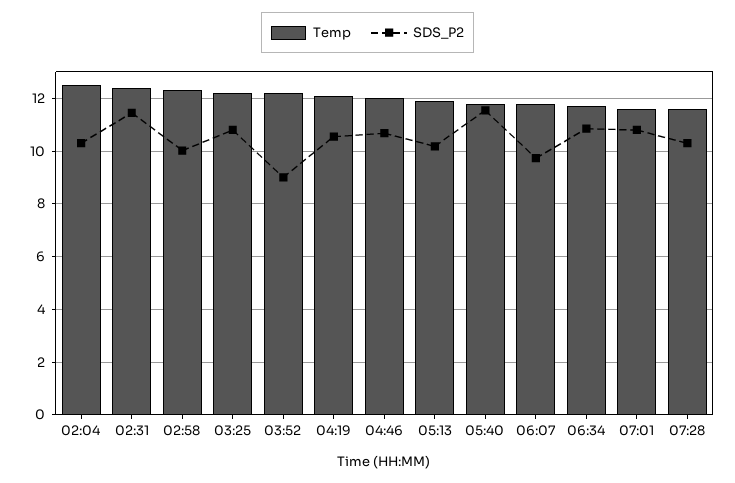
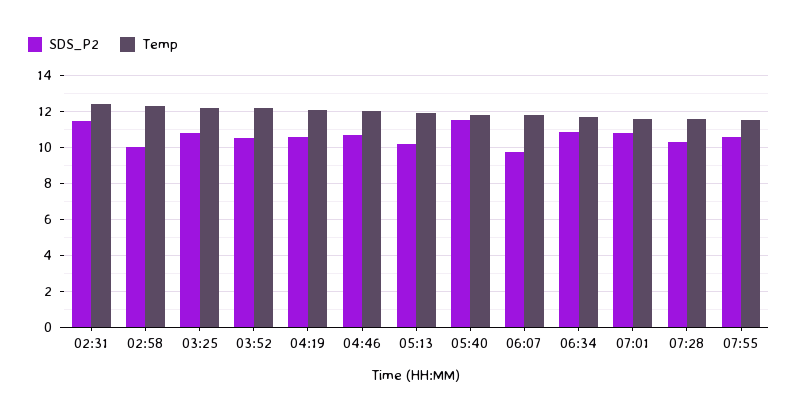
Temp, 02:04: 12.5 -> none
SDS_P2, 02:04: 10.25 -> none
SDS_P2, 03:52: 9 -> 10.5
SDS_P2, 07:55: none -> 10.5
Temp, 07:55: none -> 11.5

